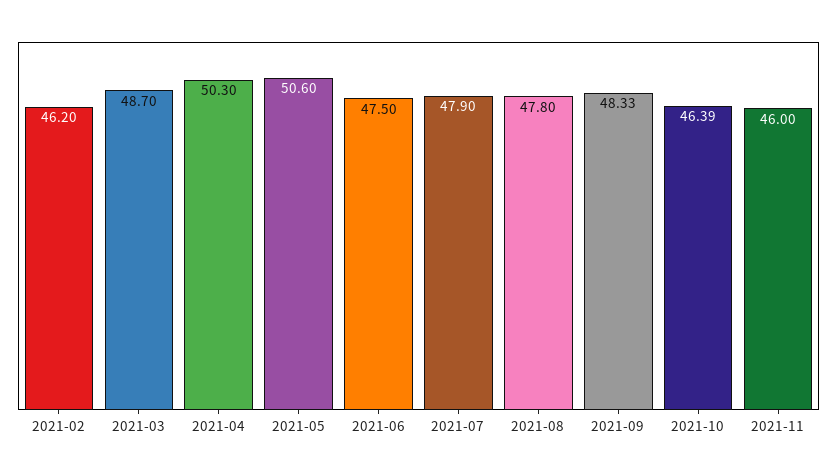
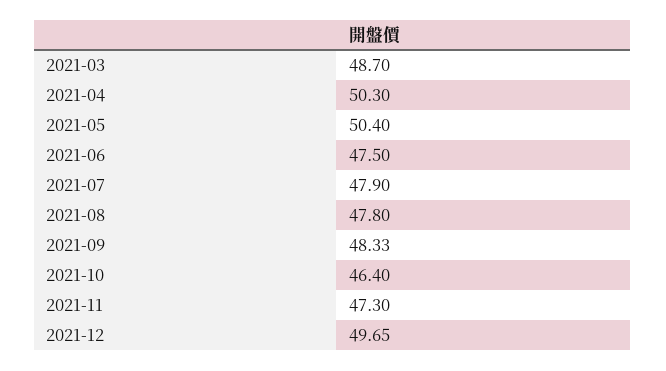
2021-02: 46.2 -> none
2021-05: 50.6 -> 50.4
2021-10: 46.39 -> 46.4
2021-11: 46 -> 47.3
2021-12: none -> 49.65

